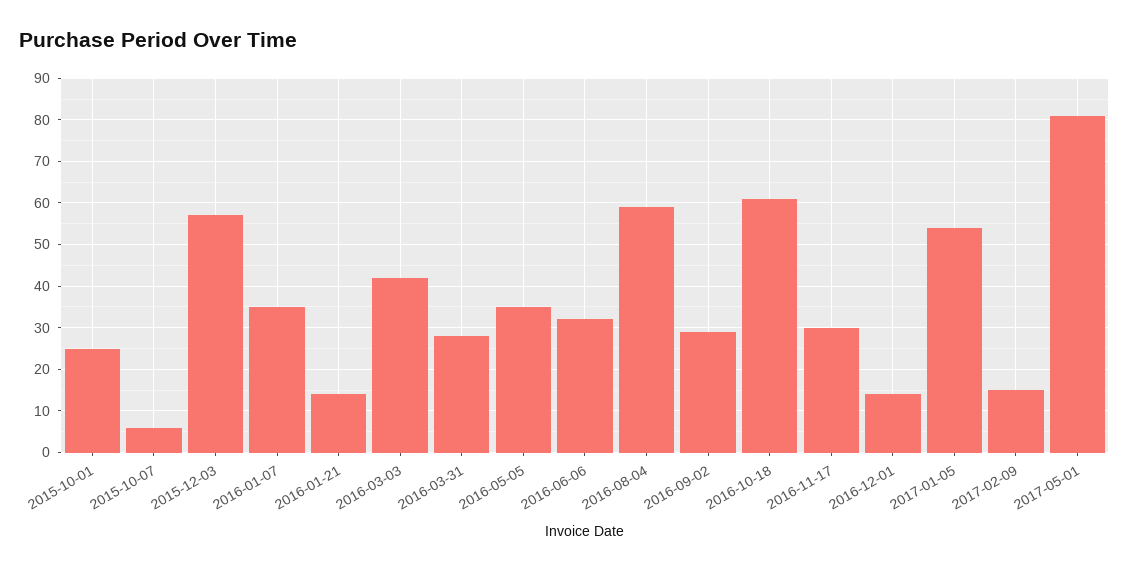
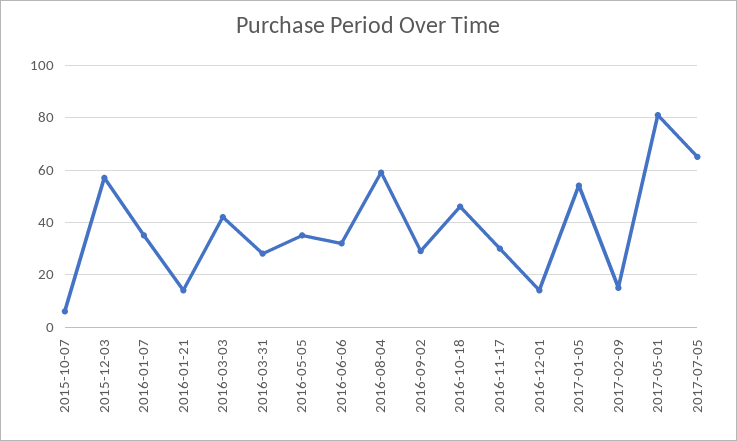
2015-10-01: 25 -> none
2016-10-18: 60 -> 45
2017-07-05: none -> 65

